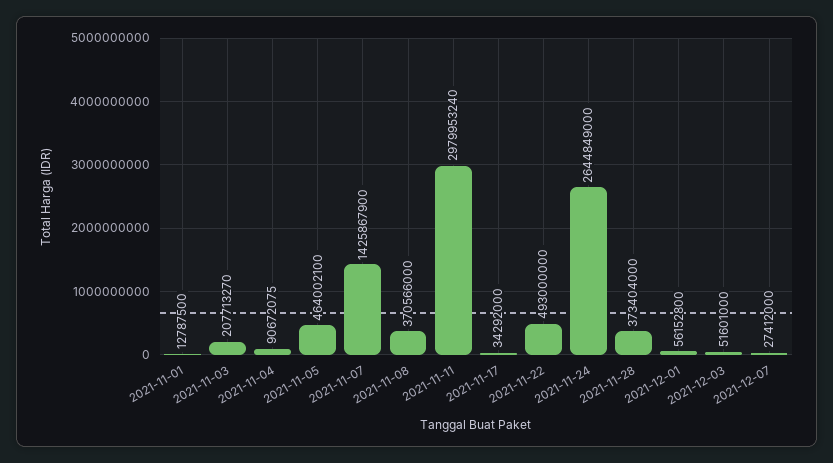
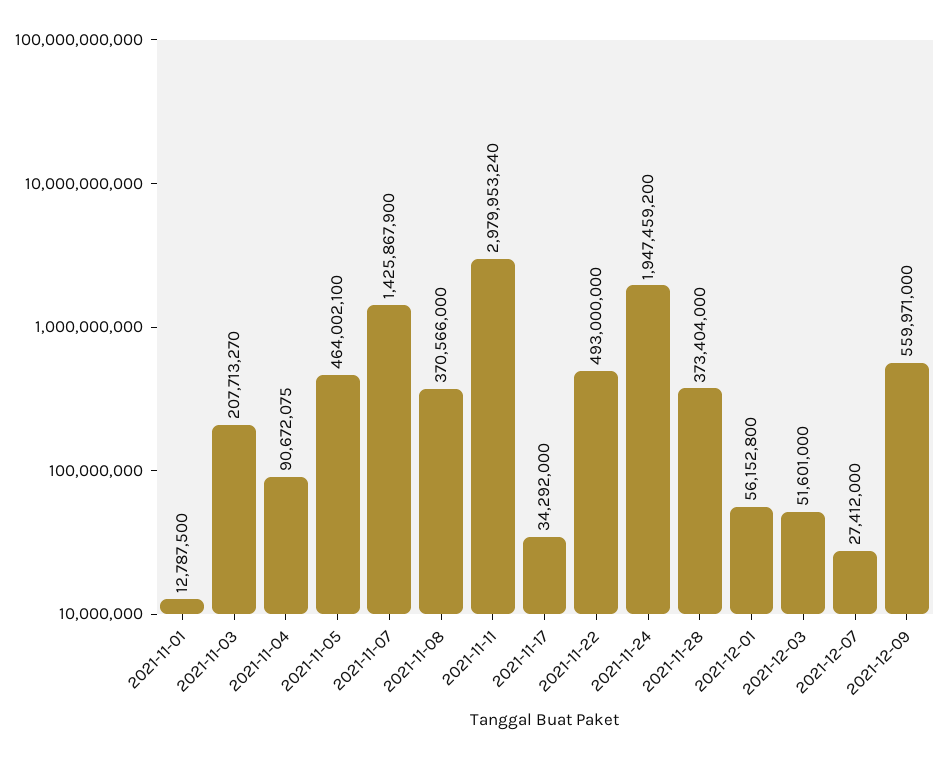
2021-11-24: 2644849000 -> 1947459200
2021-12-09: none -> 559971000

